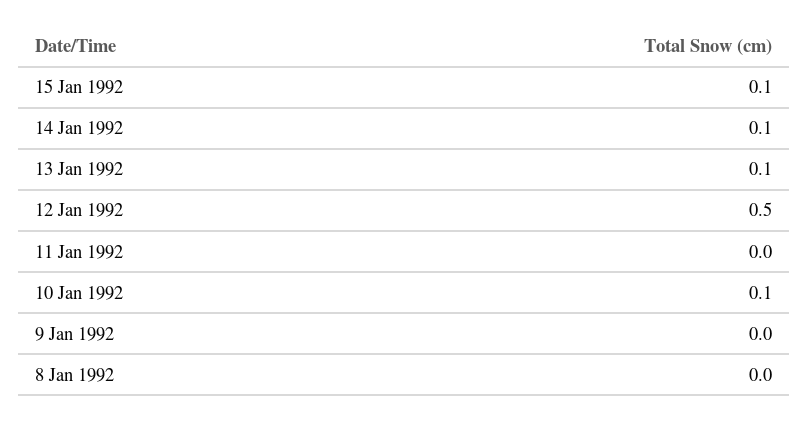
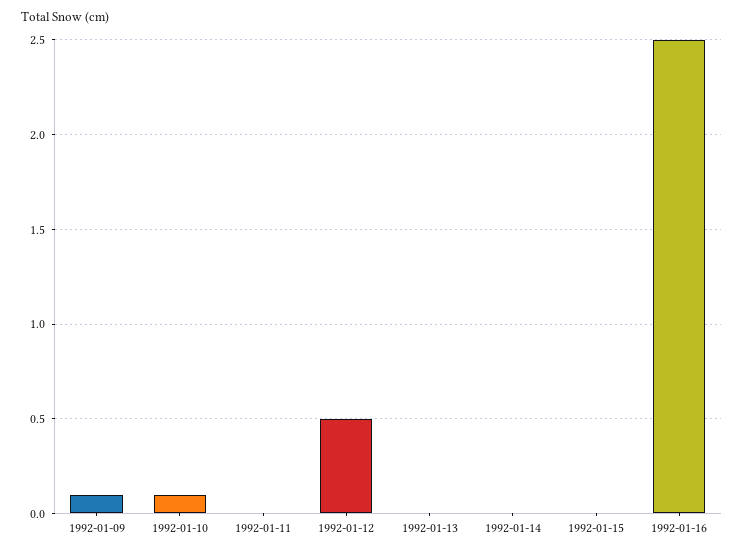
15 Jan 1992: 0.1 -> 0
14 Jan 1992: 0.1 -> 0
13 Jan 1992: 0.1 -> 0
9 Jan 1992: 0 -> 0.1
8 Jan 1992: 0 -> none
1992-01-16: none -> 2.5

